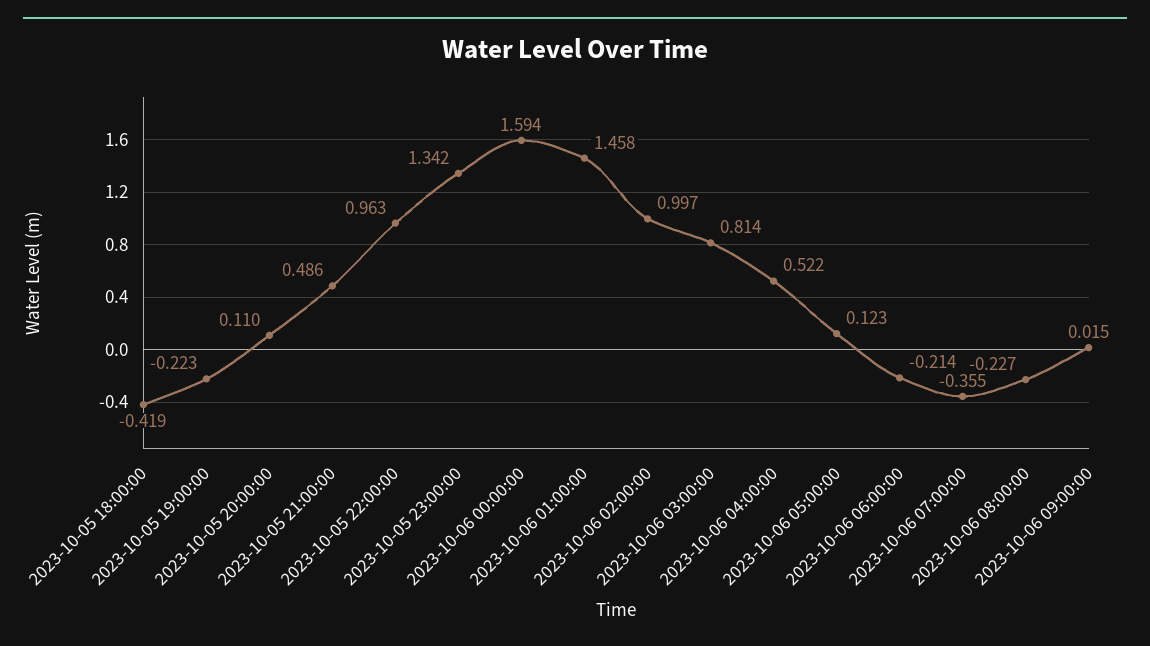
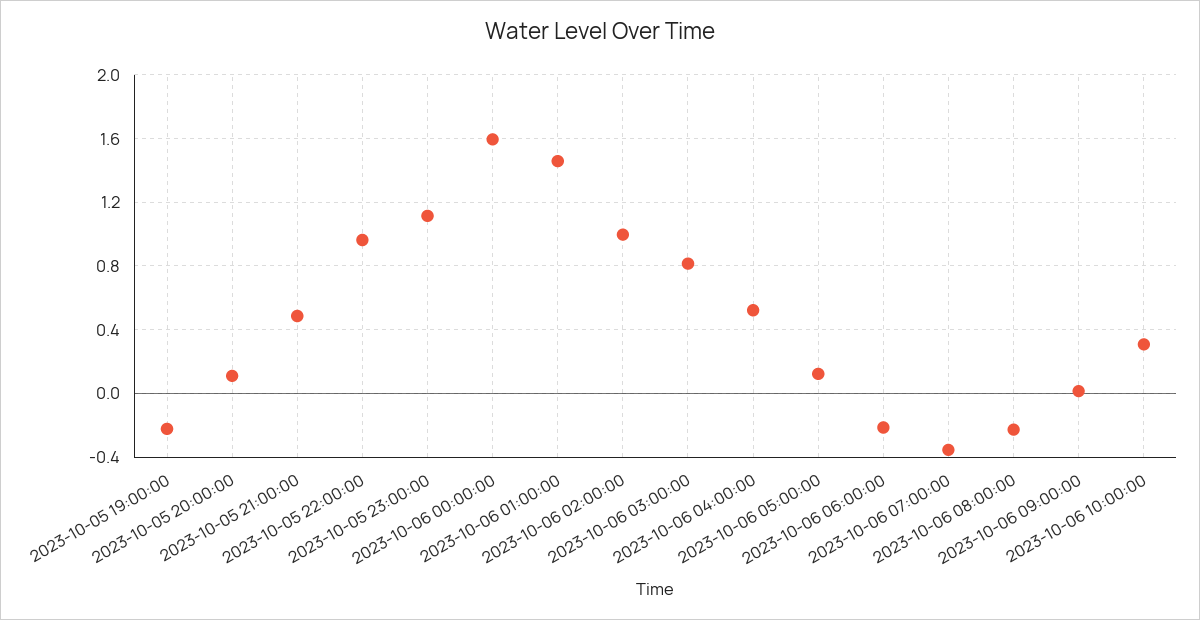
2023-10-05 18:00:00: -0.419 -> none
2023-10-05 23:00:00: 1.342 -> 1.1
2023-10-06 10:00:00: none -> 0.3

